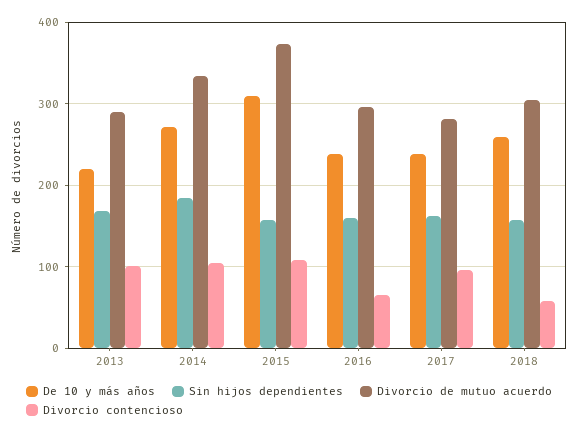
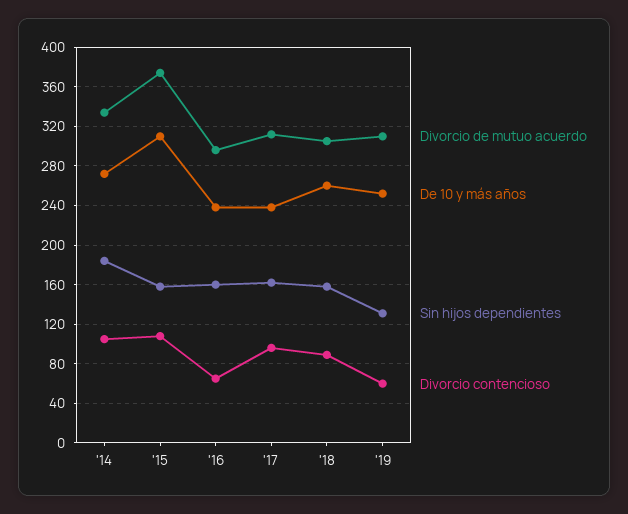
De 10 y más años, 2013: 220 -> none
Sin hijos dependientes, 2013: 170 -> none
Divorcio de mutuo acuerdo, 2013: 290 -> none
Divorcio contencioso, 2013: 100 -> none
Divorcio de mutuo acuerdo, 2017: 280 -> 310
Divorcio contencioso, 2018: 60 -> 90
Divorcio de mutuo acuerdo, '19: none -> 310
De 10 y más años, '19: none -> 250
Sin hijos dependientes, '19: none -> 130
Divorcio contencioso, '19: none -> 60

